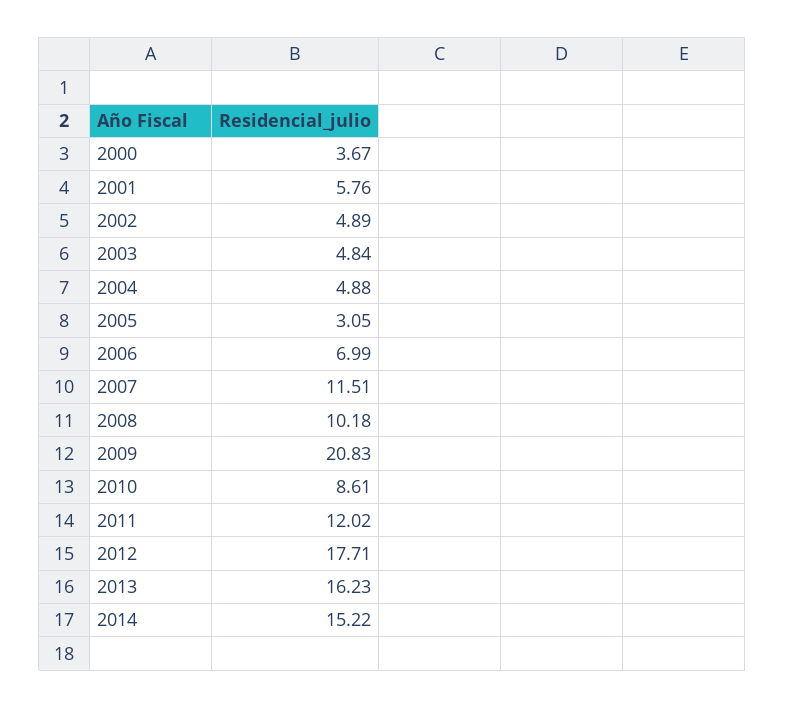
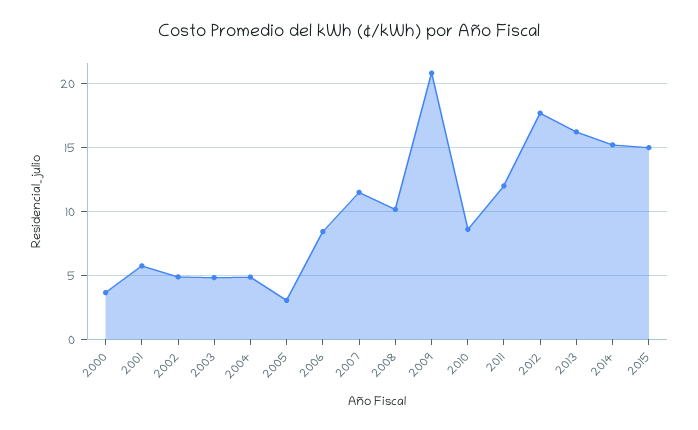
2006: 6.99 -> 8.5
2015: none -> 15

